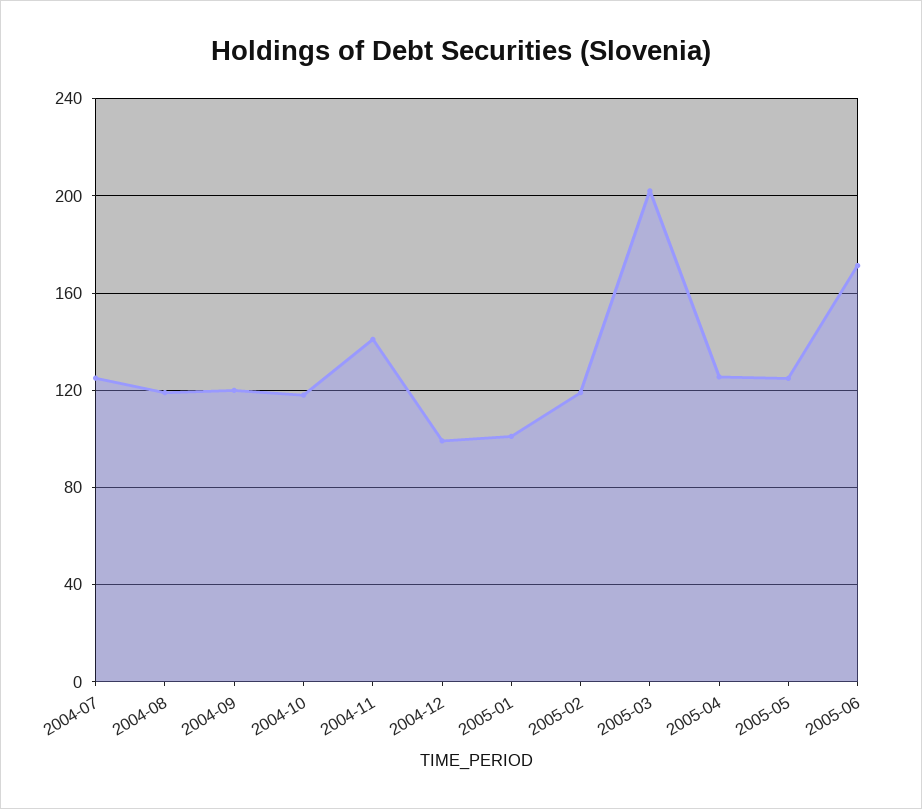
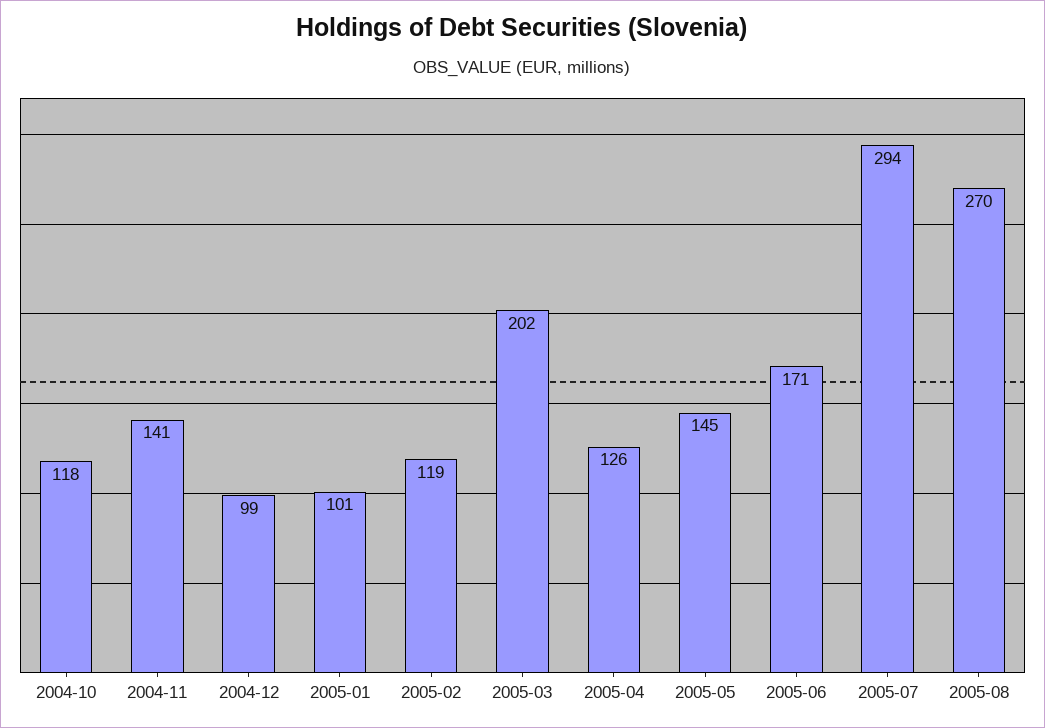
2004-07: 125 -> none
2004-08: 120 -> none
2004-09: 120 -> none
2005-05: 125 -> 145
2005-07: none -> 294
2005-08: none -> 270

